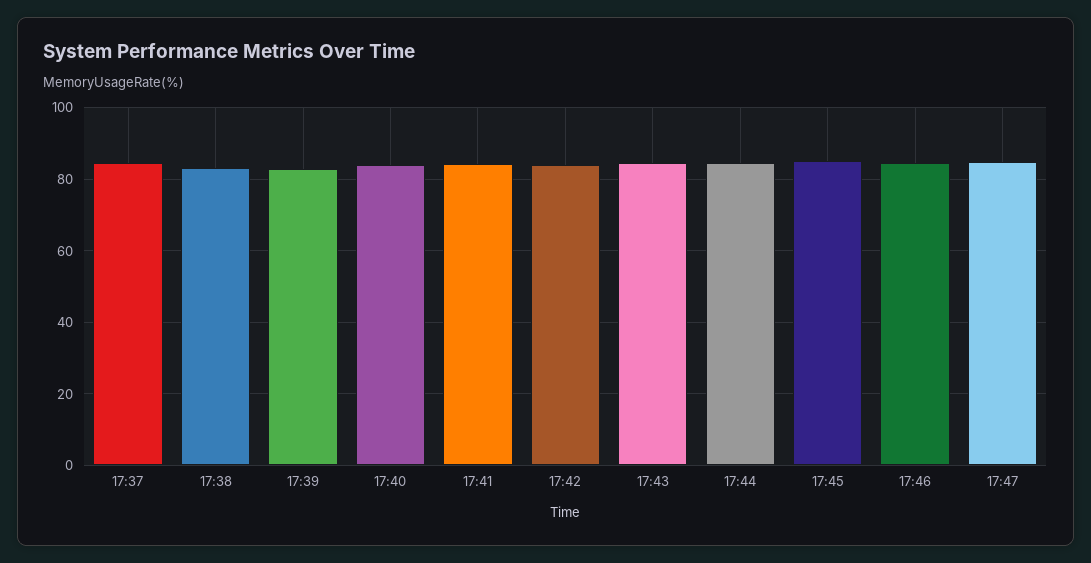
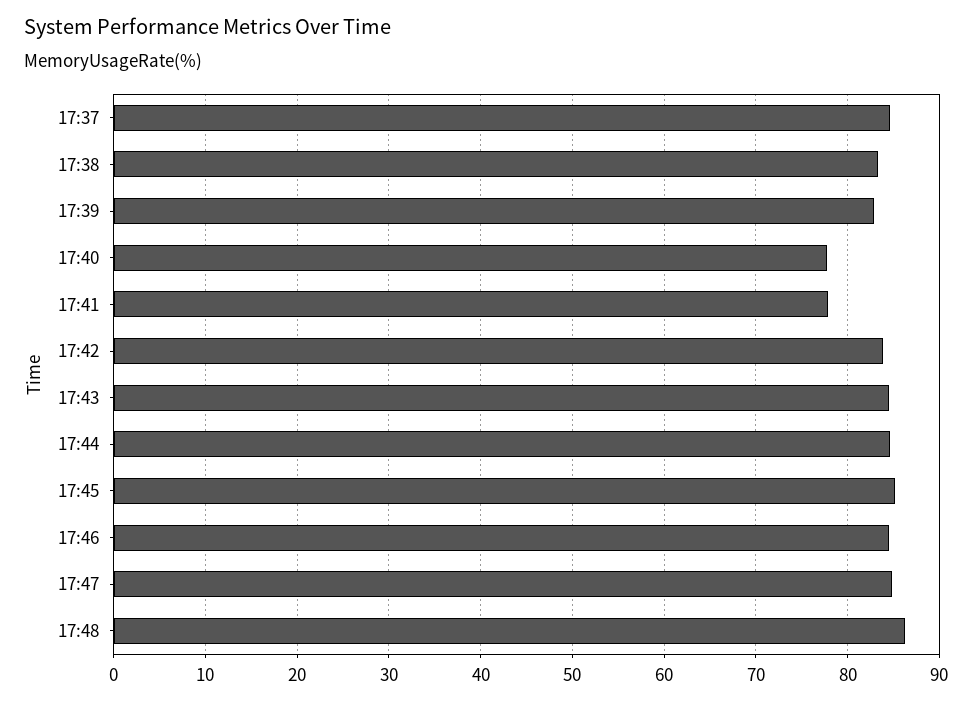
17:40: 84 -> 78
17:41: 84 -> 78
17:48: none -> 86

